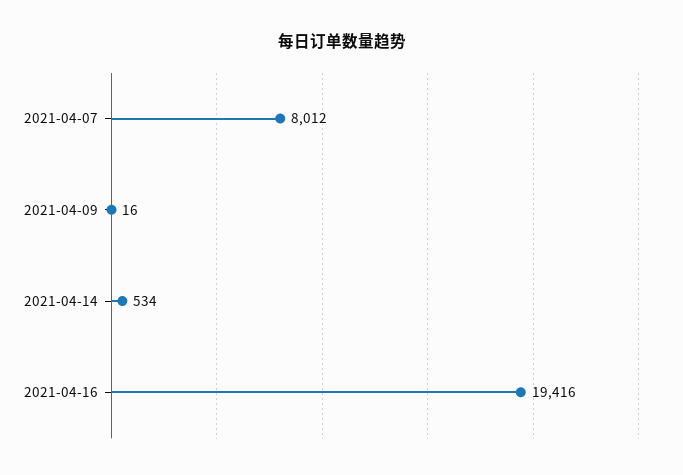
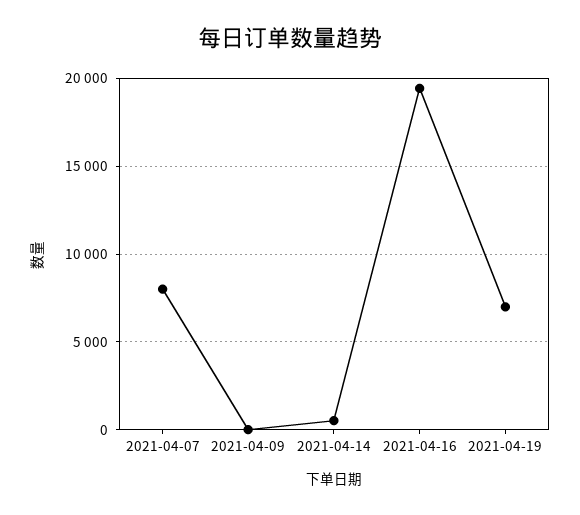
2021-04-19: none -> 7000

